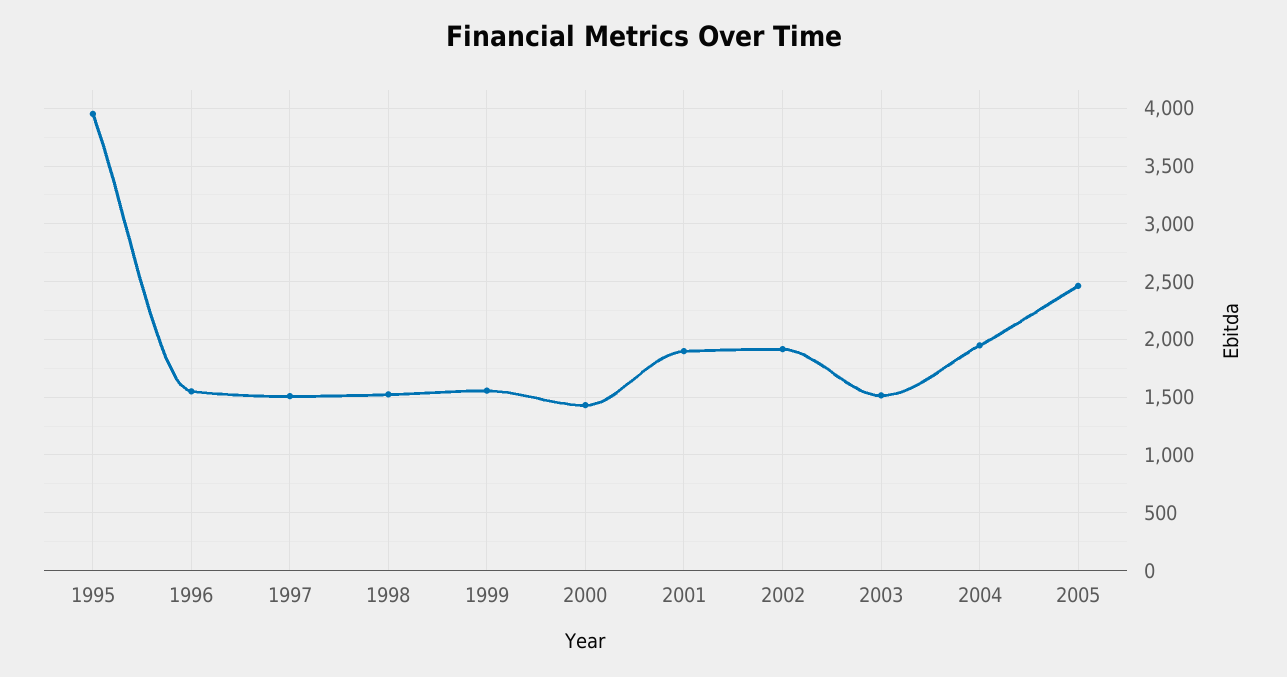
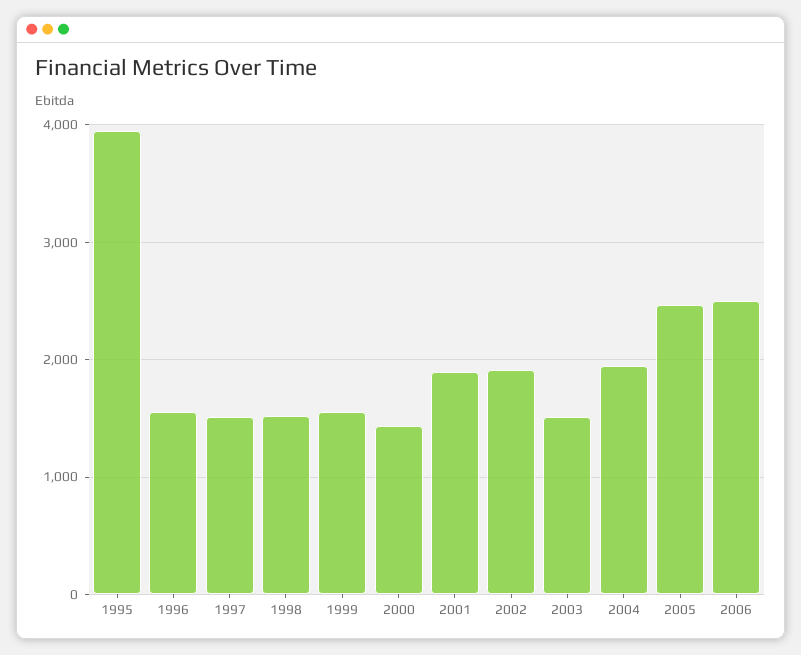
2006: none -> 2500

